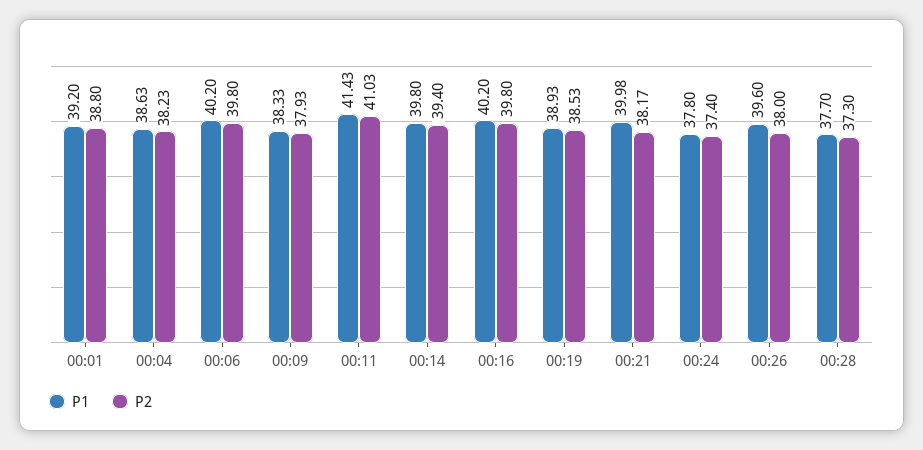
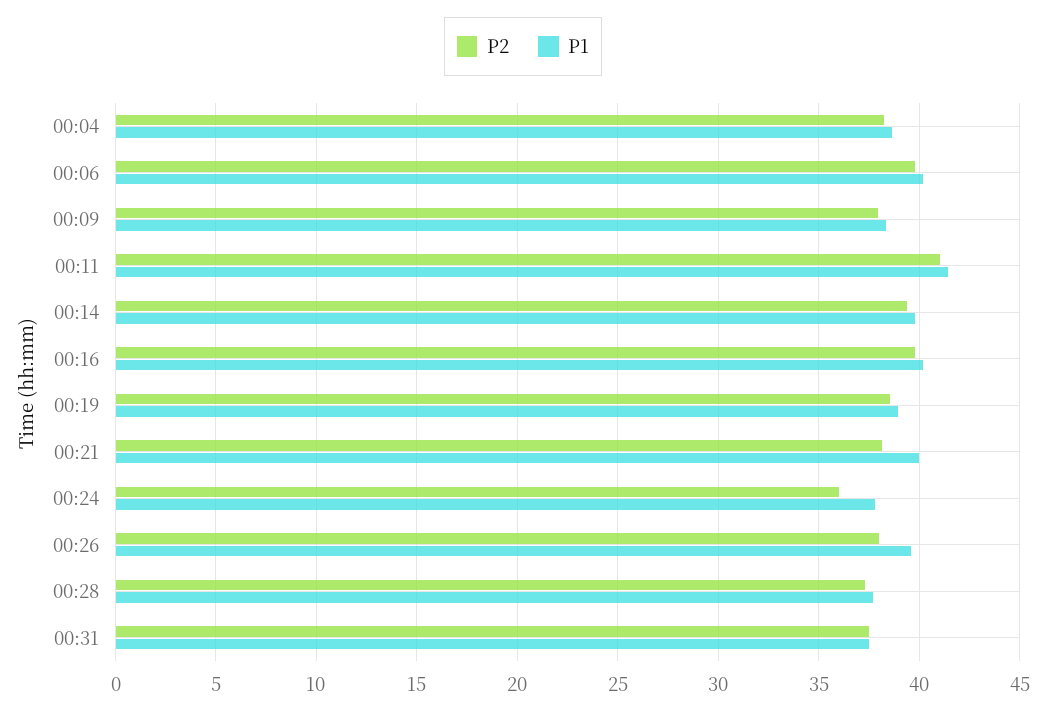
P1, 00:01: 39.2 -> none
P2, 00:01: 38.8 -> none
P2, 00:24: 37.4 -> 36
P2, 00:31: none -> 37.5
P1, 00:31: none -> 37.5

